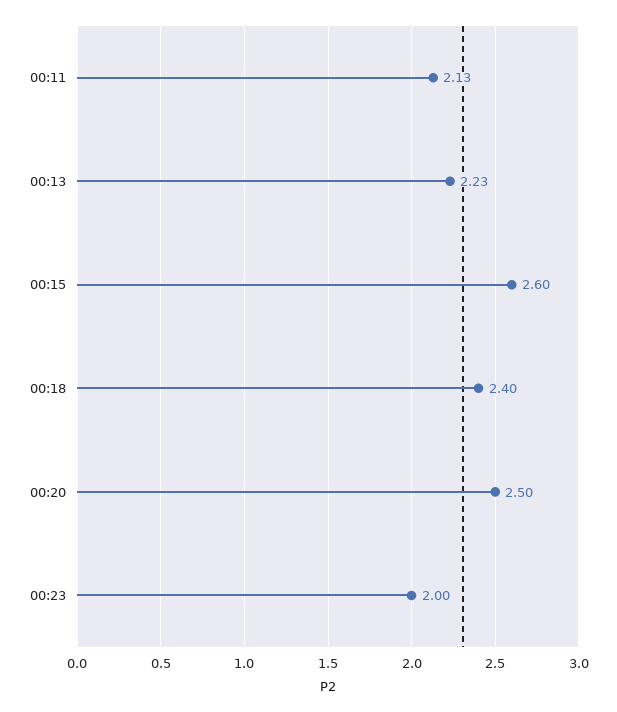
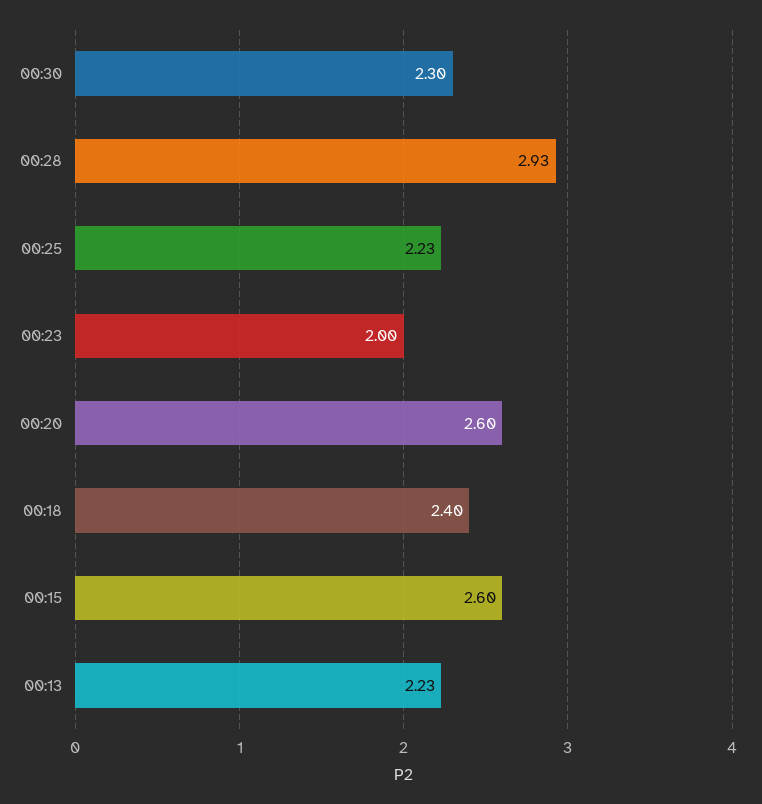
00:11: 2.13 -> none
00:20: 2.5 -> 2.6
00:30: none -> 2.3
00:28: none -> 2.93
00:25: none -> 2.23

